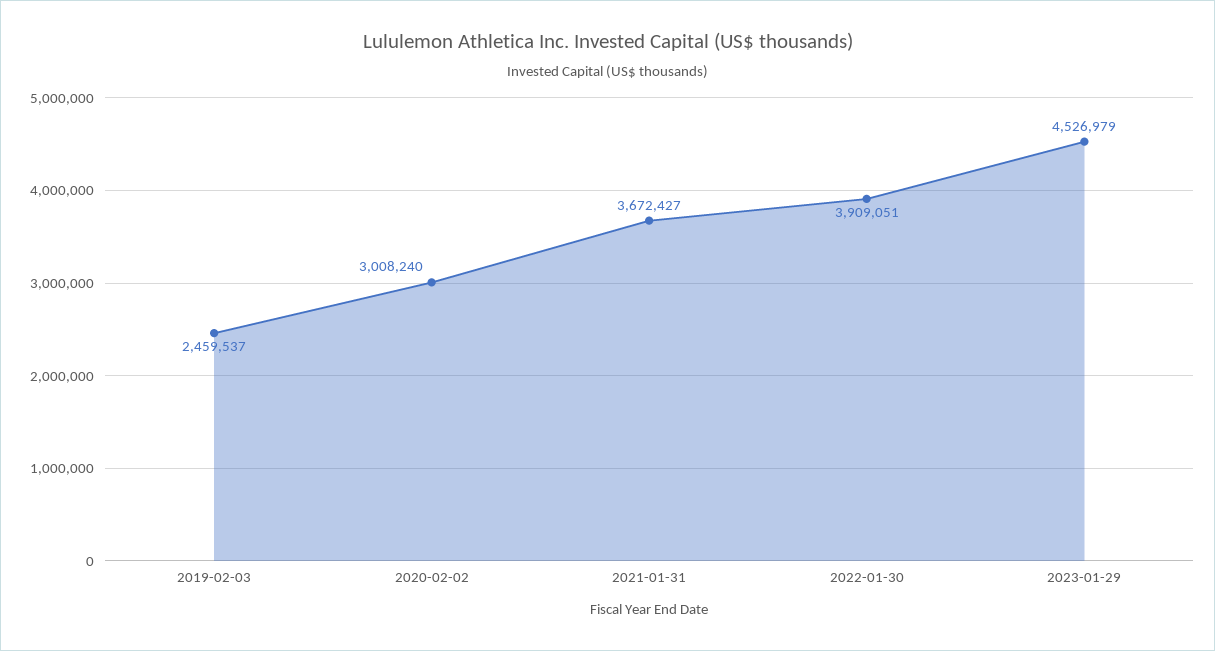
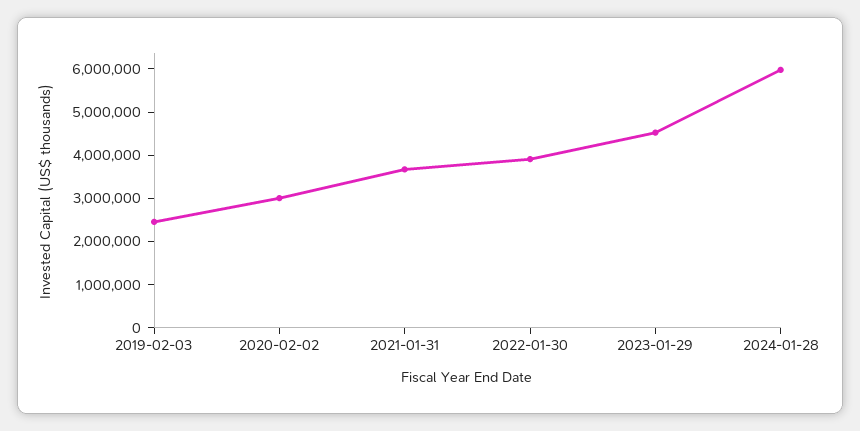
2024-01-28: none -> 6000000

